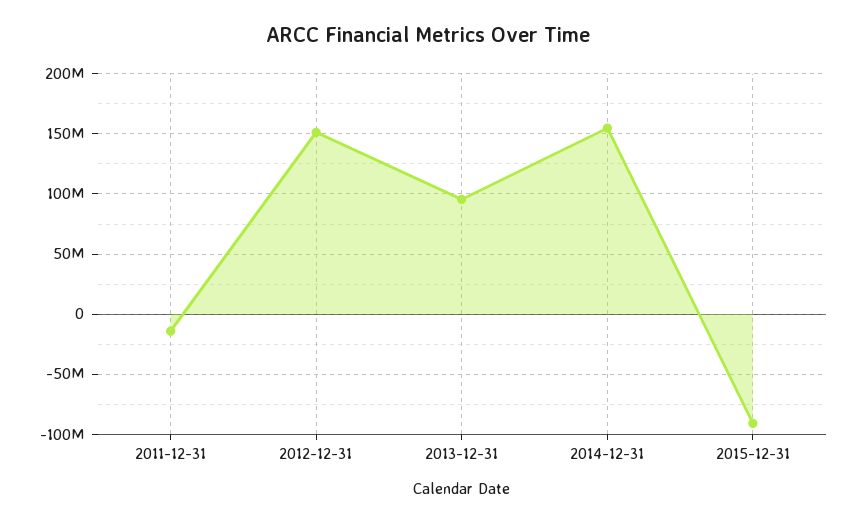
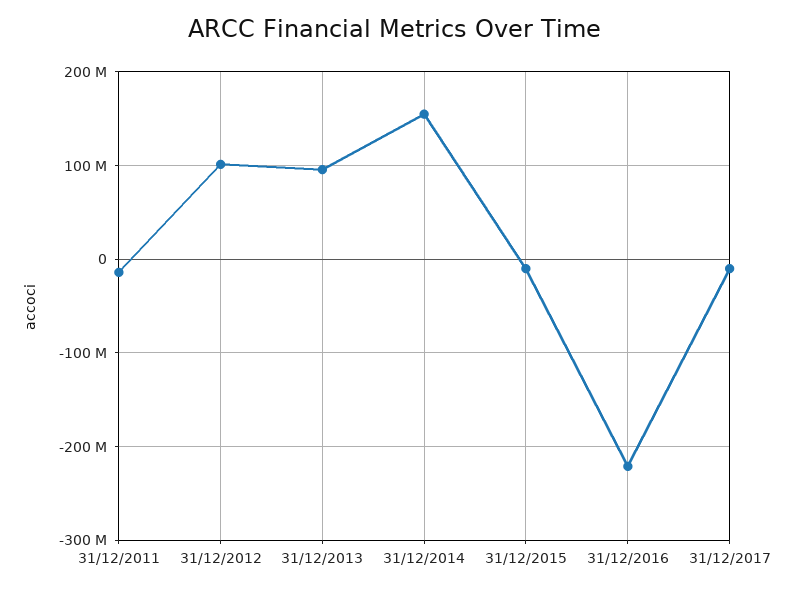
2012-12-31: 150000000 -> 100000000
2015-12-31: -90000000 -> -10000000
31/12/2016: none -> -220000000
31/12/2017: none -> -10000000

